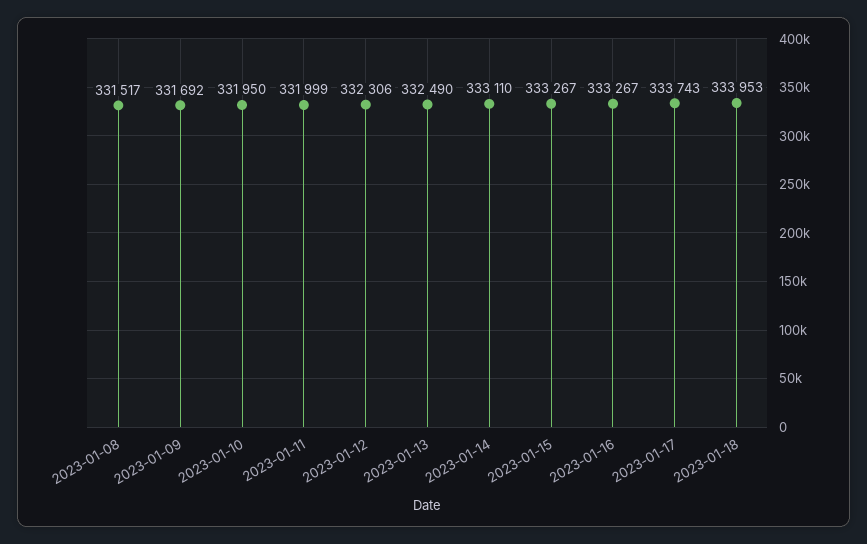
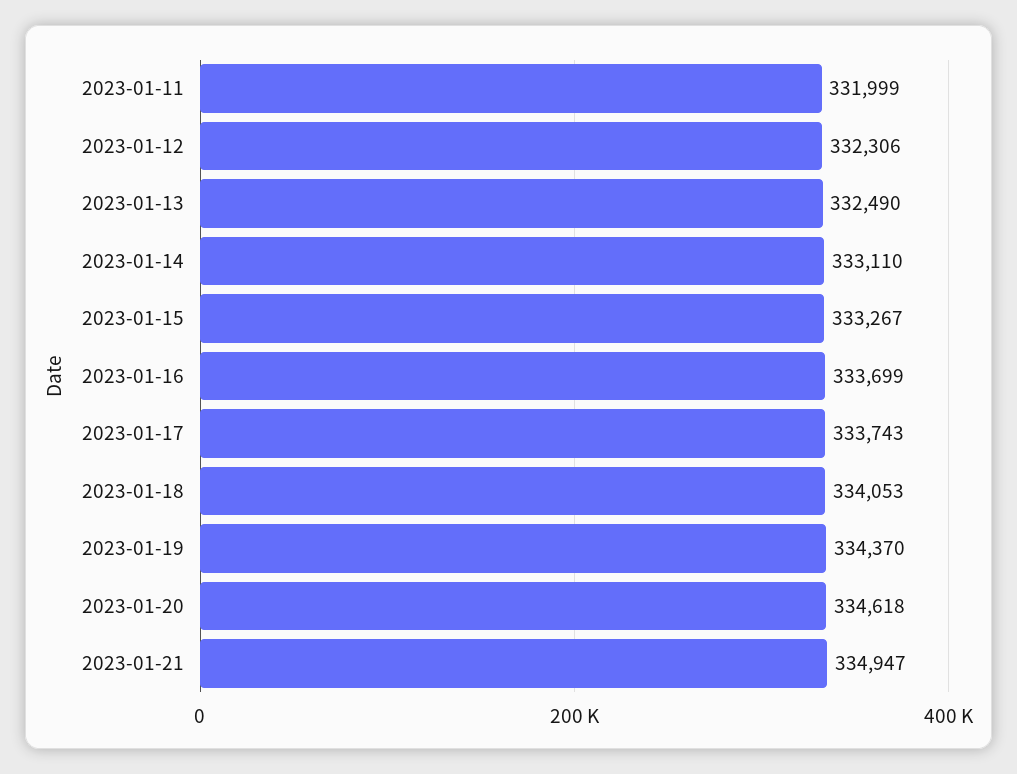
2023-01-08: 331517 -> none
2023-01-09: 331692 -> none
2023-01-10: 331950 -> none
2023-01-16: 333267 -> 333699
2023-01-18: 333953 -> 334053
2023-01-19: none -> 334370
2023-01-20: none -> 334618
2023-01-21: none -> 334947

